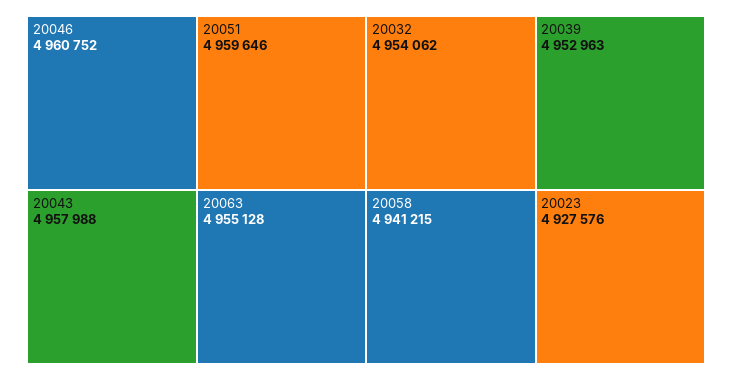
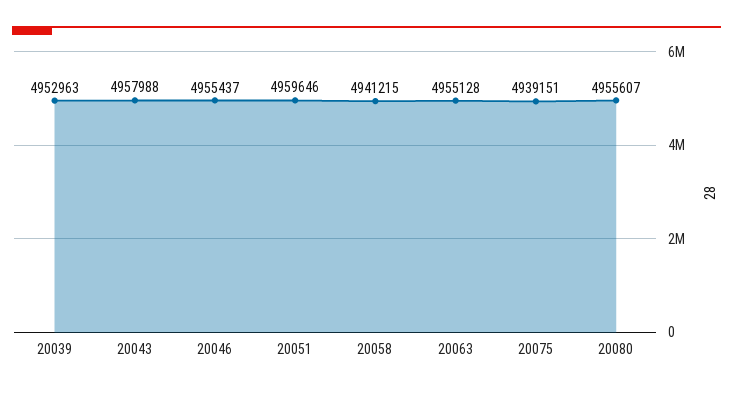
20046: 4960752 -> 4955437
20032: 4954062 -> none
20023: 4927576 -> none
20075: none -> 4939151
20080: none -> 4955607

